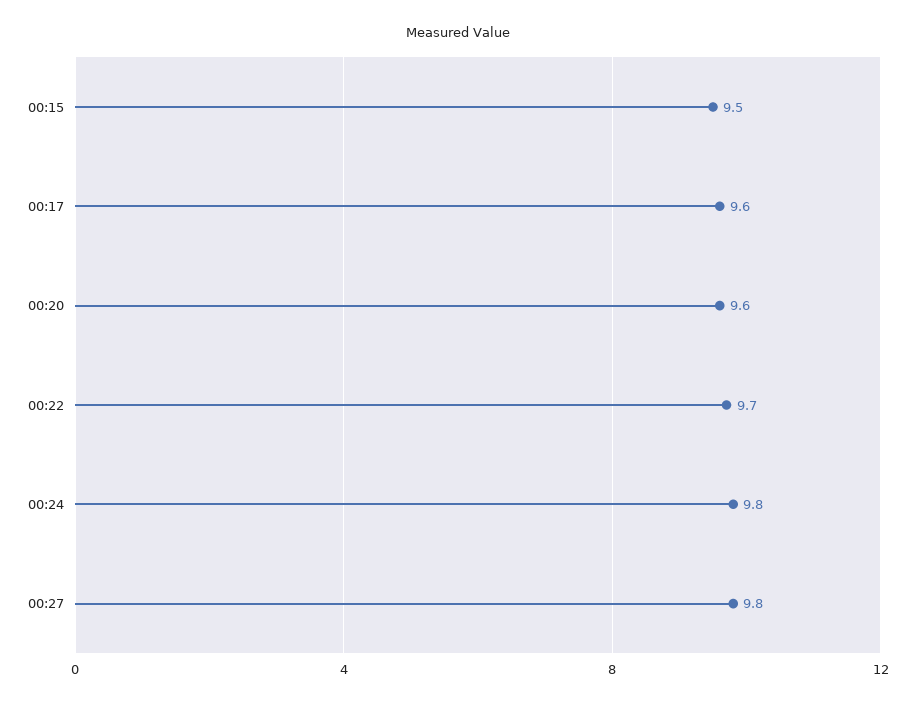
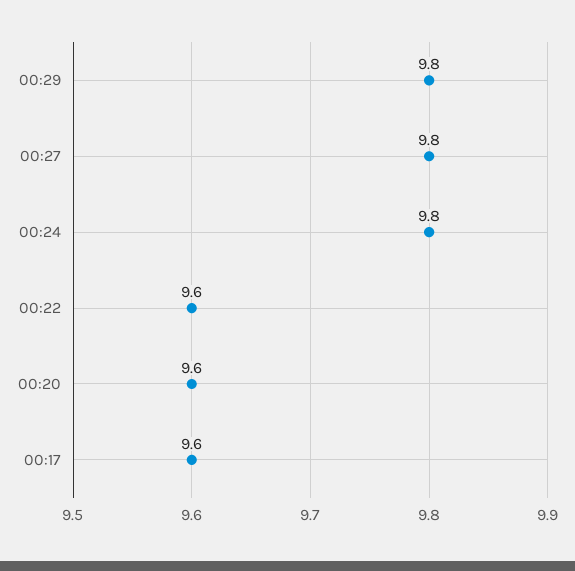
00:15: 9.5 -> none
00:22: 9.7 -> 9.6
00:29: none -> 9.8

